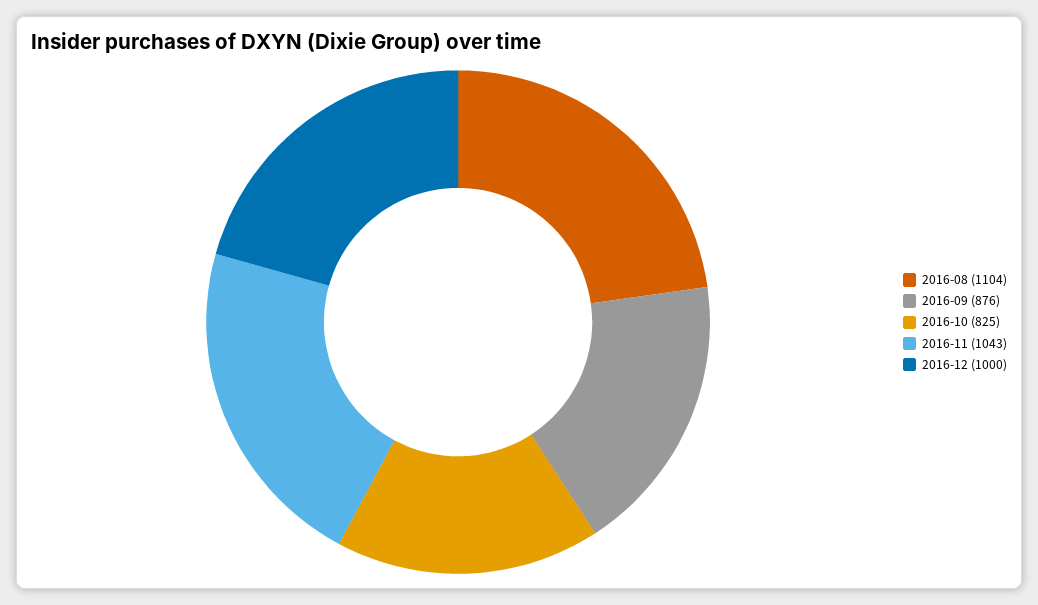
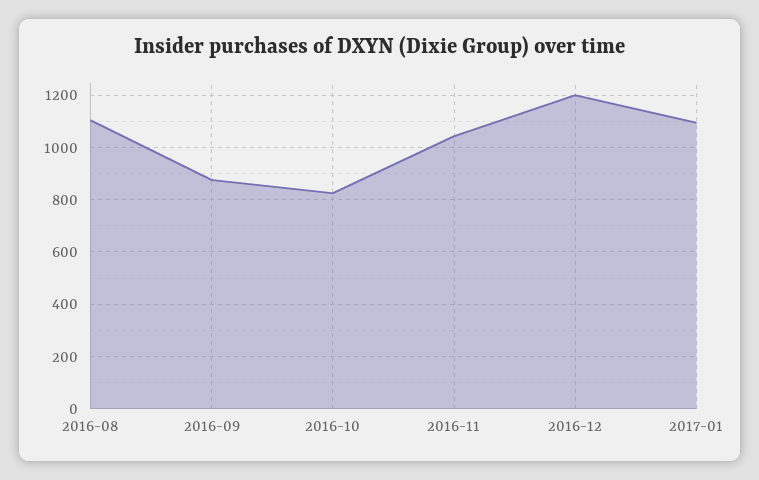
2016-12: 1000 -> 1200
2017-01: none -> 1100

